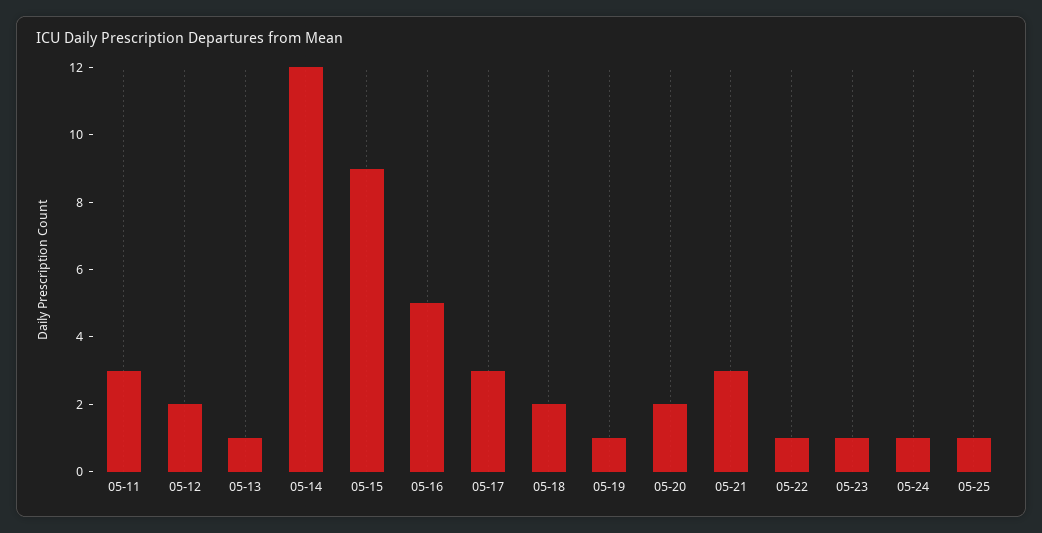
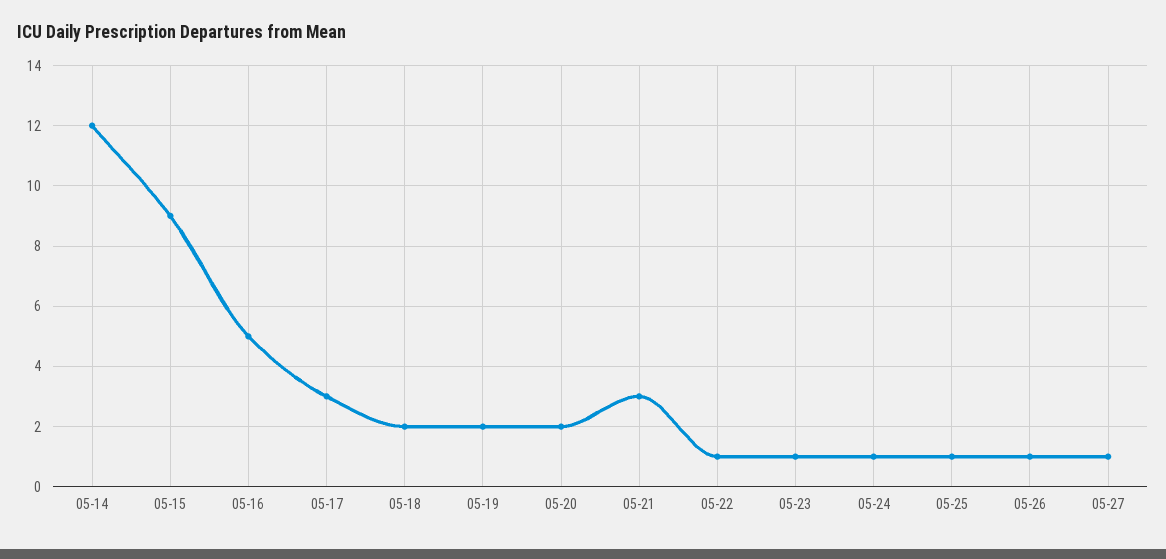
05-11: 3 -> none
05-12: 2 -> none
05-13: 1 -> none
05-19: 1 -> 2
05-26: none -> 1
05-27: none -> 1

